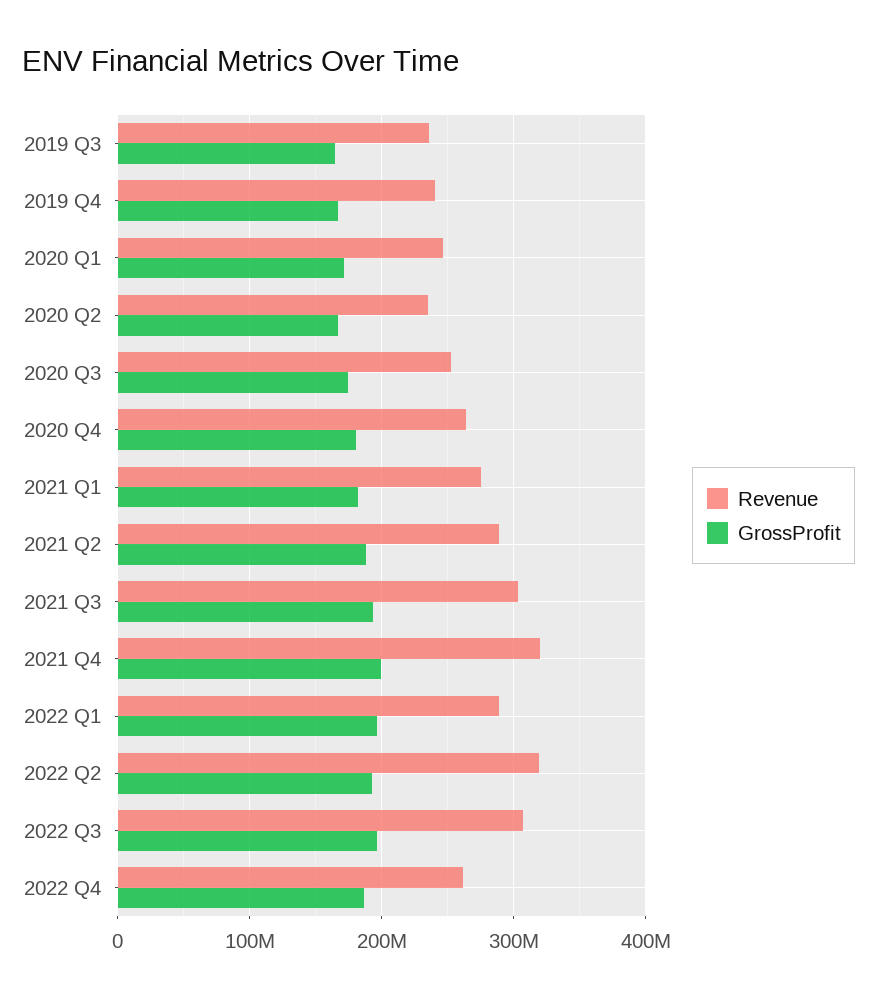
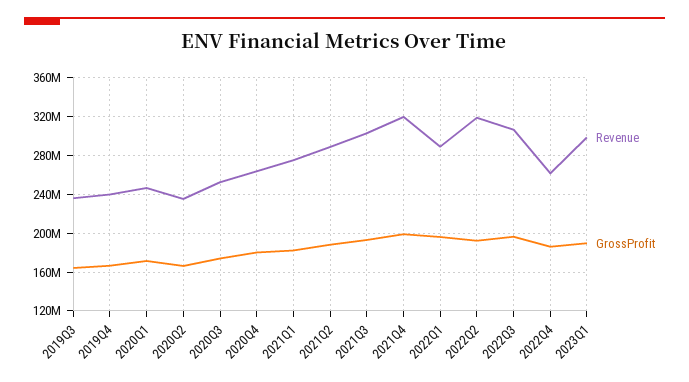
Revenue, 2023Q1: none -> 300000000
GrossProfit, 2023Q1: none -> 190000000

